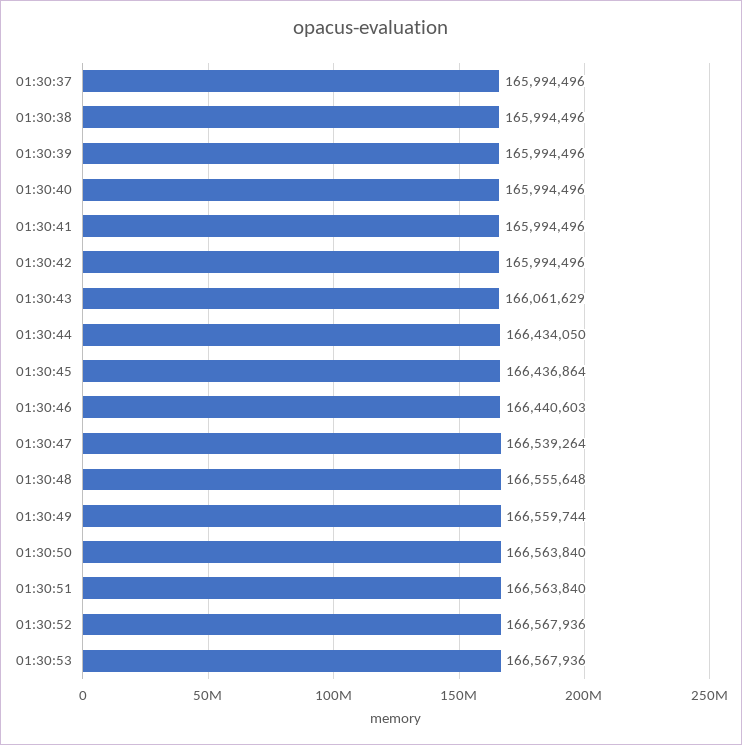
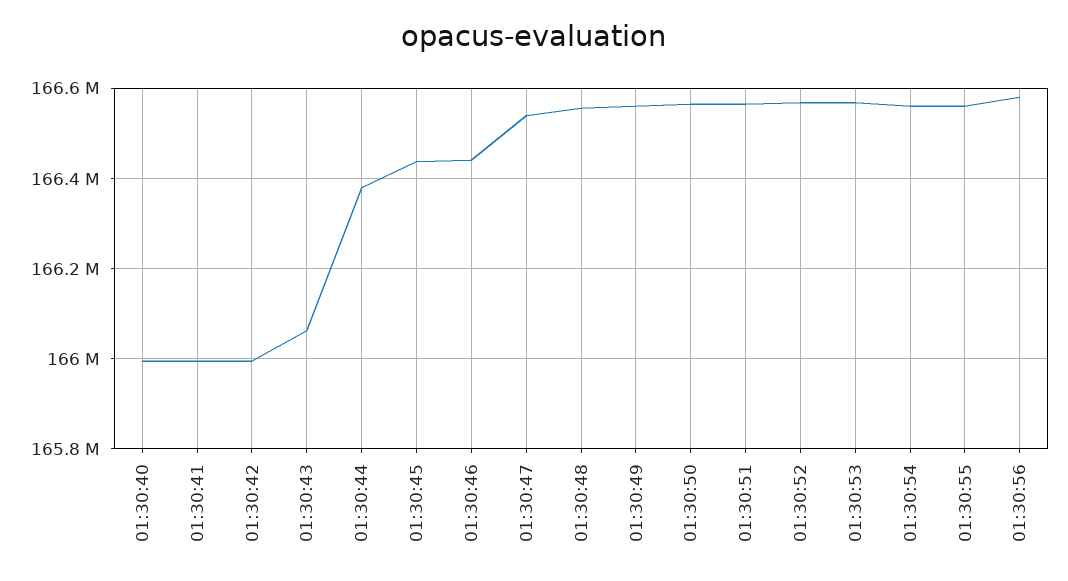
01:30:37: 165994496 -> none
01:30:38: 165994496 -> none
01:30:39: 165994496 -> none
01:30:44: 166434050 -> 166380000
01:30:54: none -> 166560000
01:30:55: none -> 166560000
01:30:56: none -> 166580000

